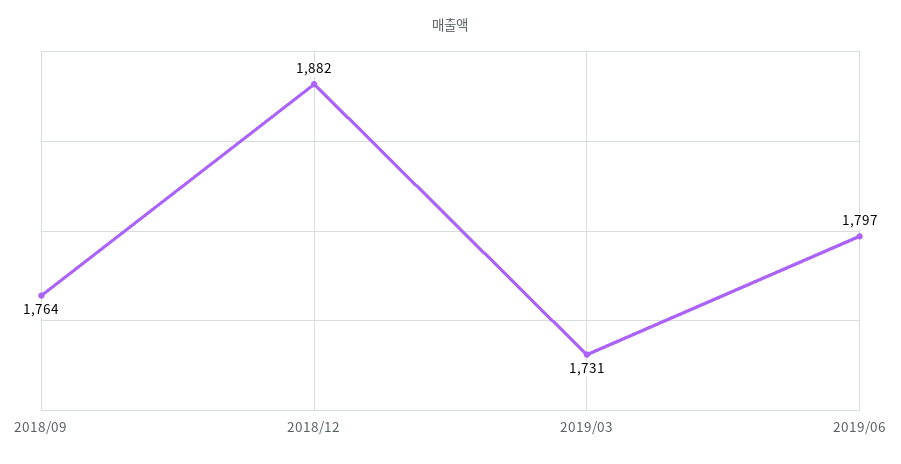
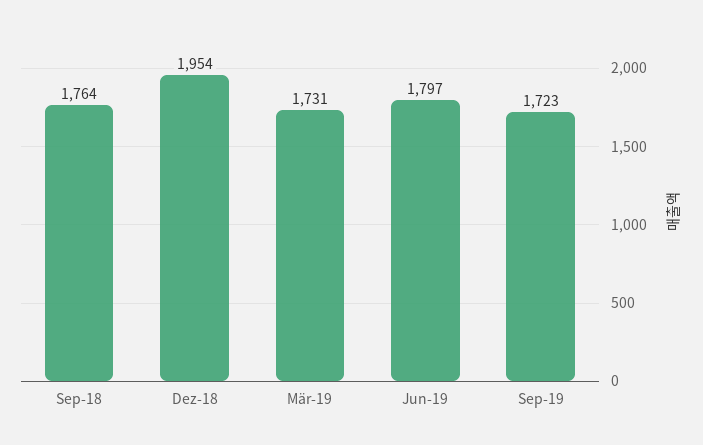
2018/12: 1882 -> 1954
Sep-19: none -> 1723

